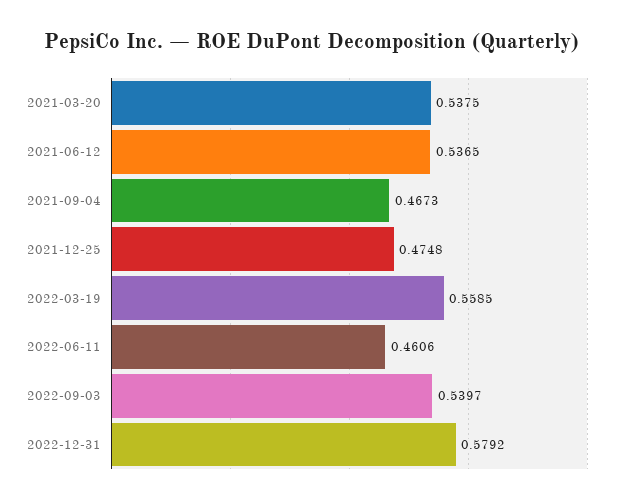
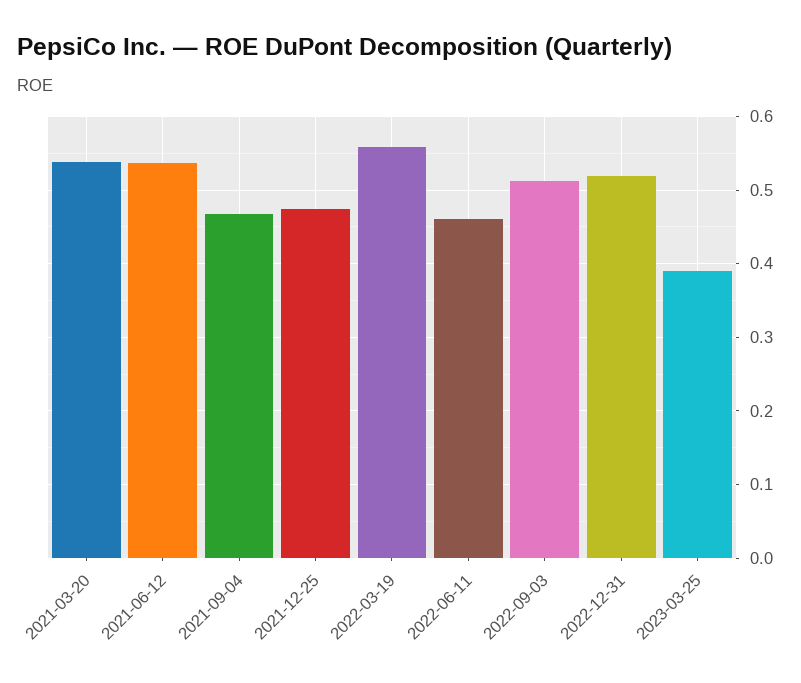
2022-09-03: 0.5397 -> 0.51
2022-12-31: 0.5792 -> 0.52
2023-03-25: none -> 0.39

